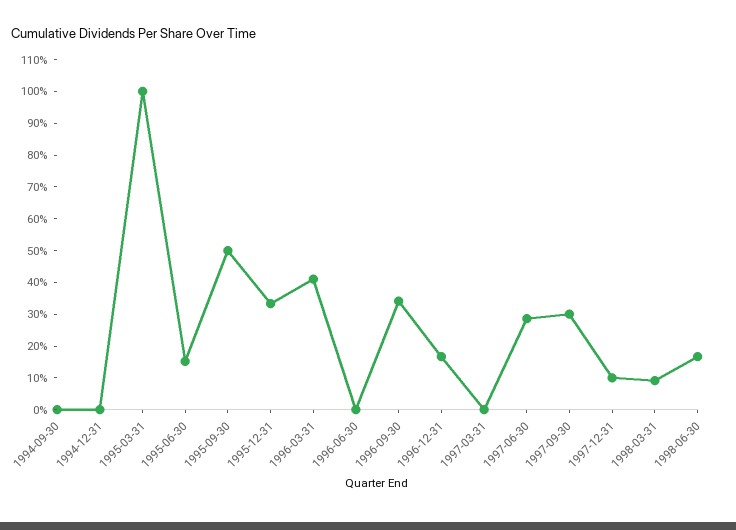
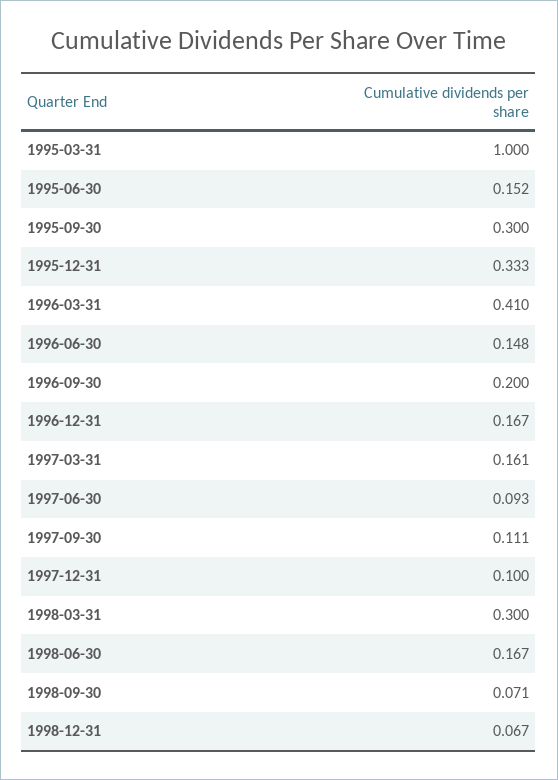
1994-09-30: 0 -> none
1994-12-31: 0 -> none
1995-09-30: 0.5 -> 0.3
1996-06-30: 0 -> 0.148
1996-09-30: 0.35 -> 0.2
1997-03-31: 0 -> 0.161
1997-06-30: 0.3 -> 0.093
1997-09-30: 0.3 -> 0.111
1998-03-31: 0.1 -> 0.3
1998-09-30: none -> 0.071
1998-12-31: none -> 0.067

